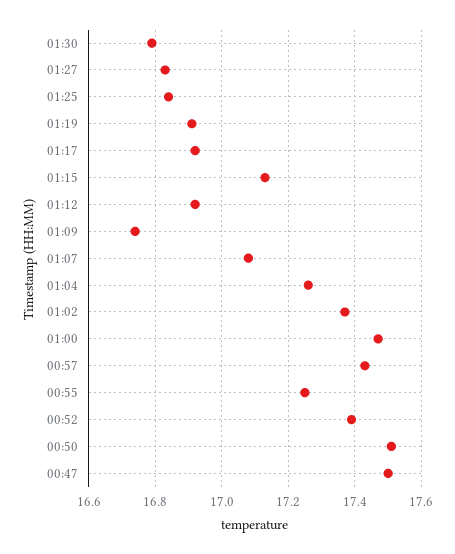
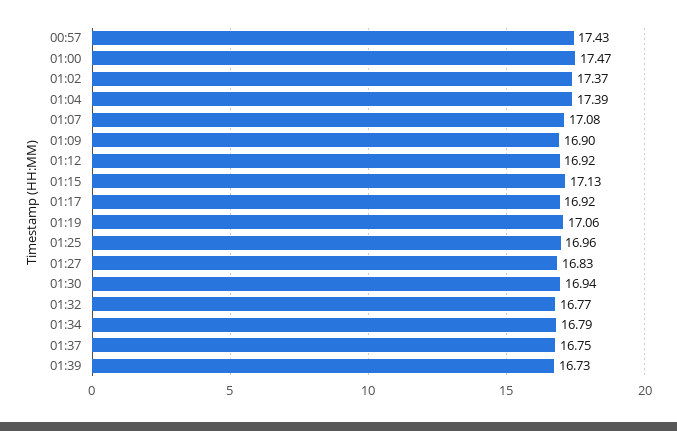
01:30: 16.8 -> 16.94
01:25: 16.85 -> 16.96
01:19: 16.9 -> 17.06
01:09: 16.75 -> 16.9
01:04: 17.25 -> 17.39
00:55: 17.25 -> none
00:52: 17.4 -> none
00:50: 17.5 -> none
00:47: 17.5 -> none
01:32: none -> 16.77
01:34: none -> 16.79
01:37: none -> 16.75
01:39: none -> 16.73

